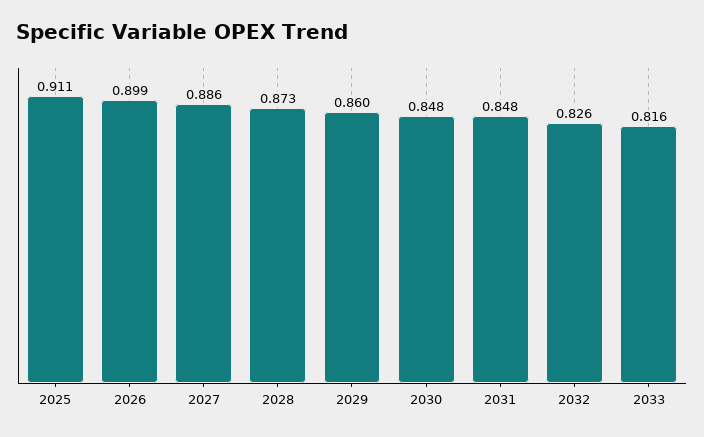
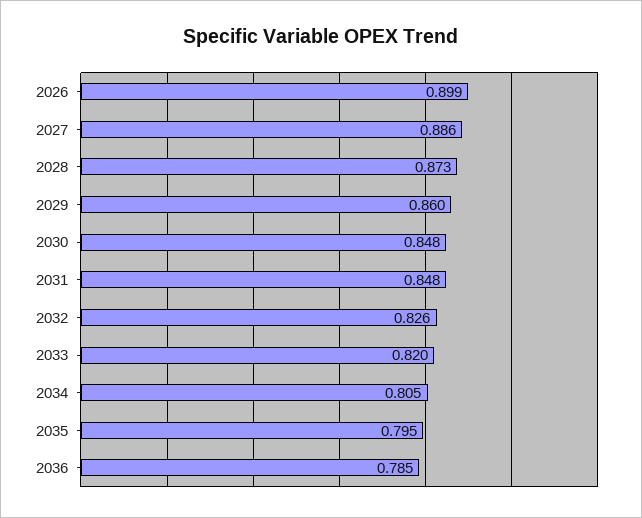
2025: 0.911 -> none
2033: 0.816 -> 0.82
2034: none -> 0.805
2035: none -> 0.795
2036: none -> 0.785

